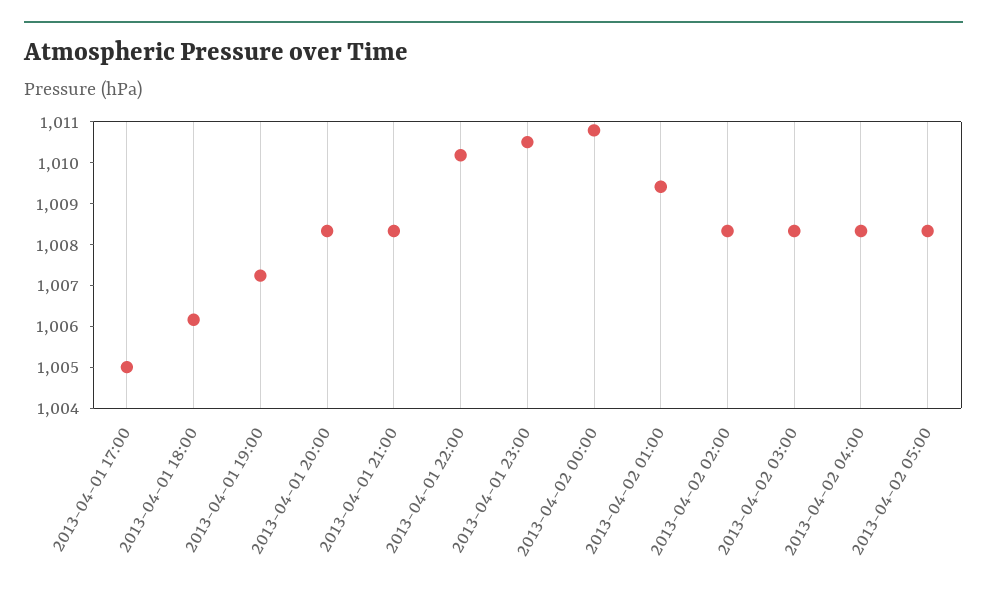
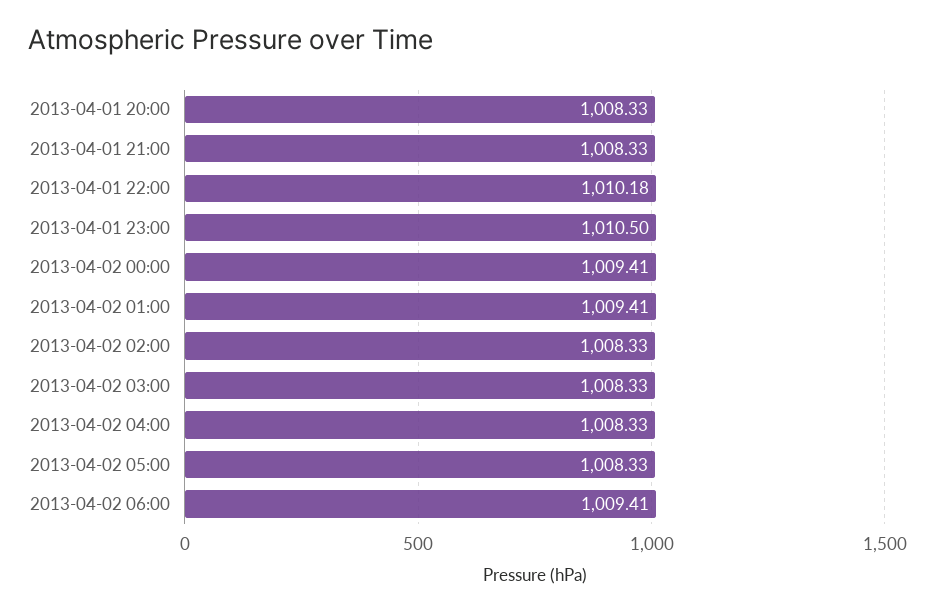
2013-04-01 17:00: 1005 -> none
2013-04-01 18:00: 1006.2 -> none
2013-04-01 19:00: 1007.2 -> none
2013-04-02 00:00: 1010.8 -> 1009.41
2013-04-02 06:00: none -> 1009.41

